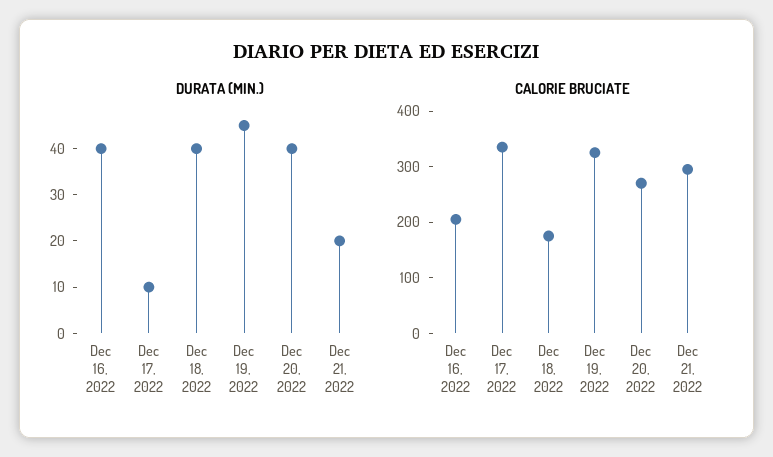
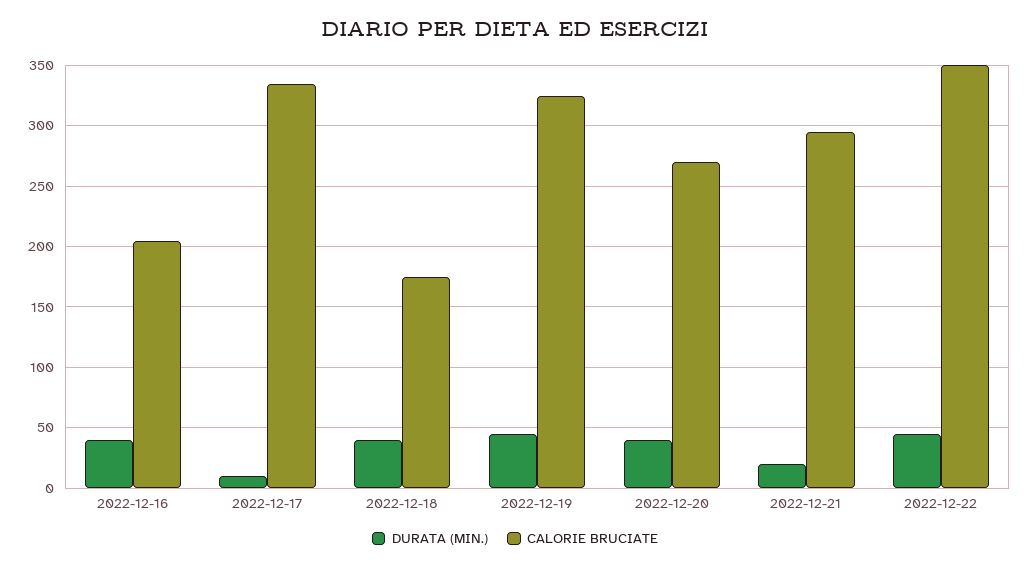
DURATA (MIN.), 2022-12-22: none -> 45
CALORIE BRUCIATE, 2022-12-22: none -> 350

